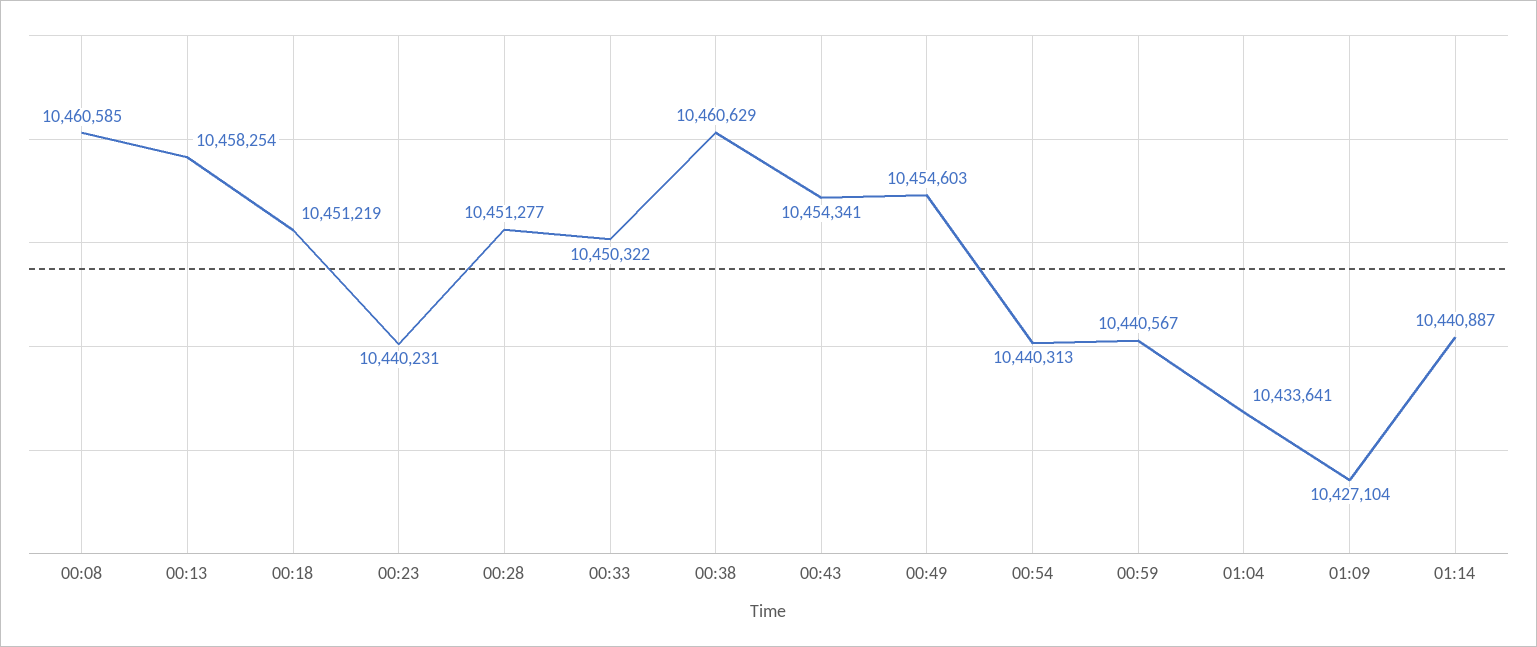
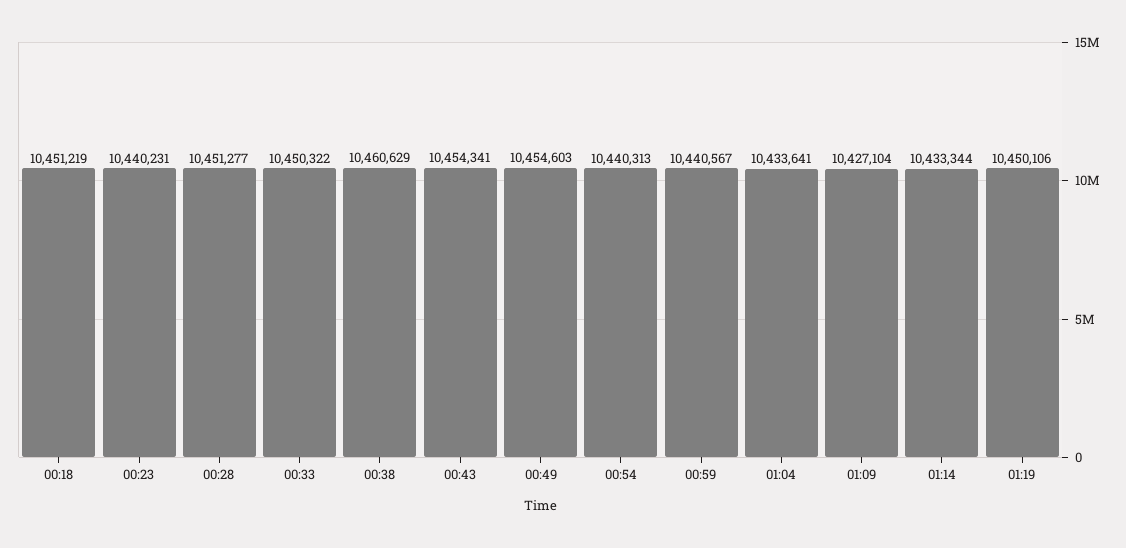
00:08: 10460585 -> none
00:13: 10458254 -> none
01:14: 10440887 -> 10433344
01:19: none -> 10450106

